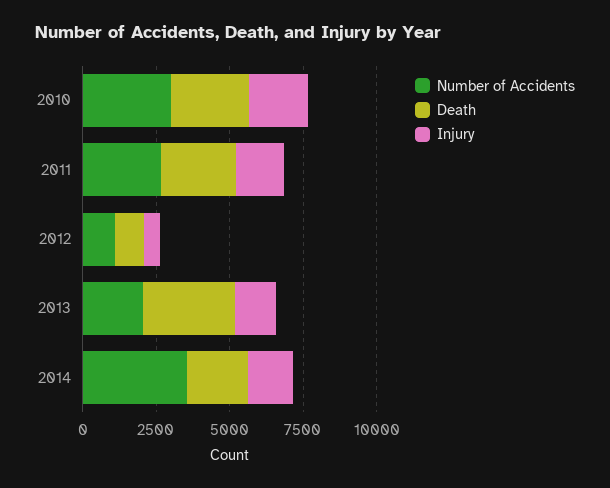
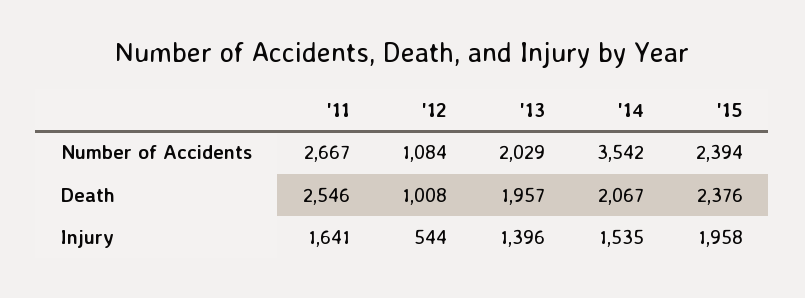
Number of Accidents, 2010: 3000 -> none
Death, 2010: 2500 -> none
Injury, 2010: 2000 -> none
Death, 2013: 3000 -> 1957
Number of Accidents, '15: none -> 2394
Death, '15: none -> 2376
Injury, '15: none -> 1958

